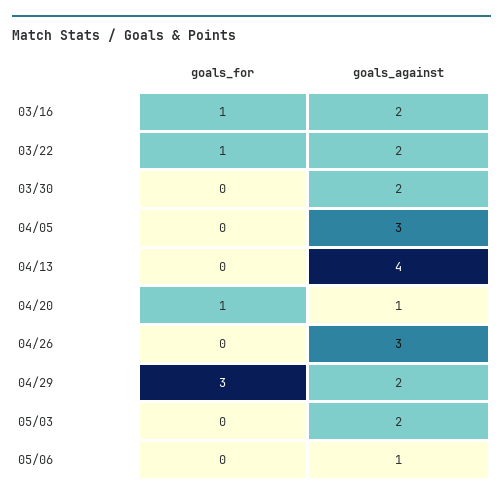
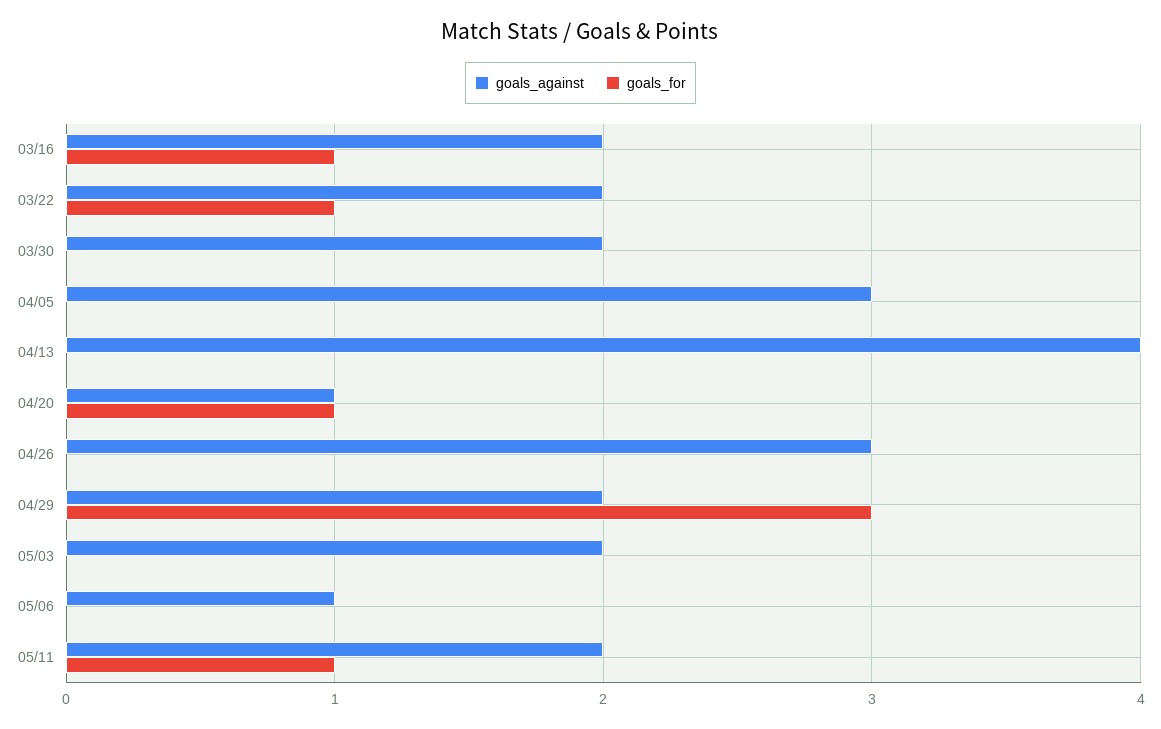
goals_against, 05/11: none -> 2
goals_for, 05/11: none -> 1

